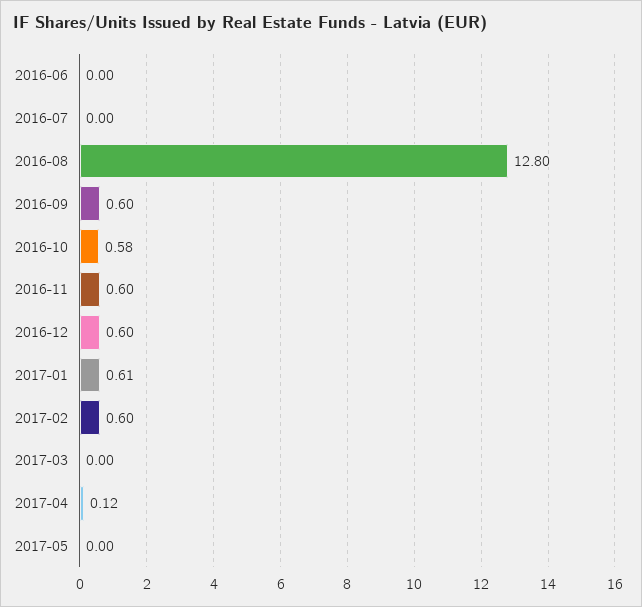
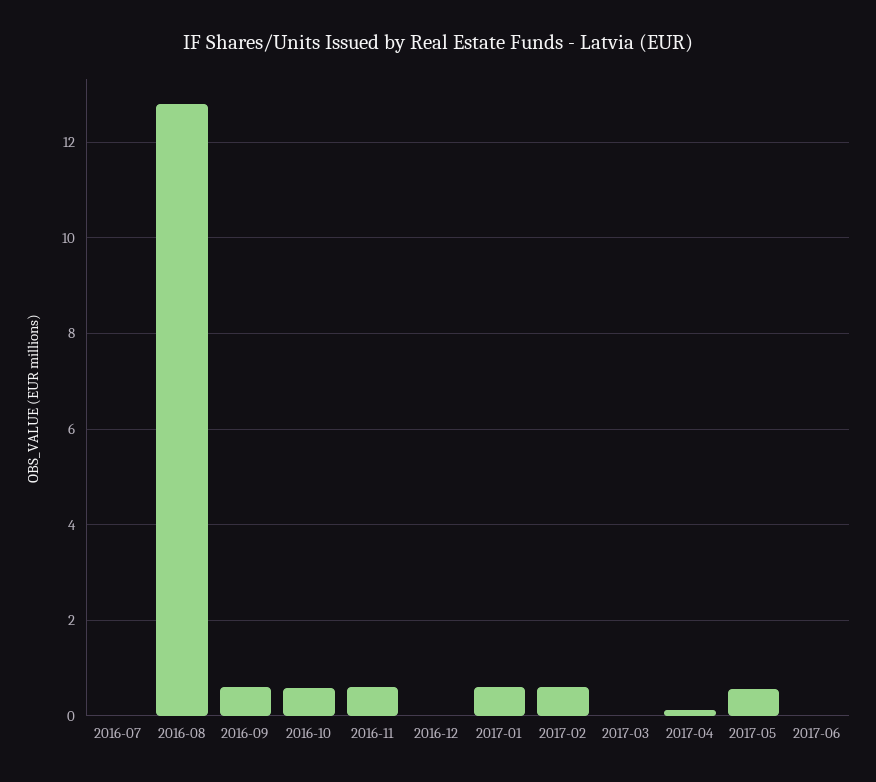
2016-06: 0 -> none
2016-12: 0.6 -> 0
2017-05: 0 -> 0.6
2017-06: none -> 0

